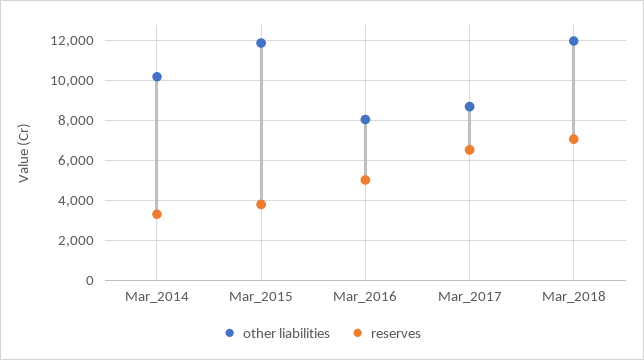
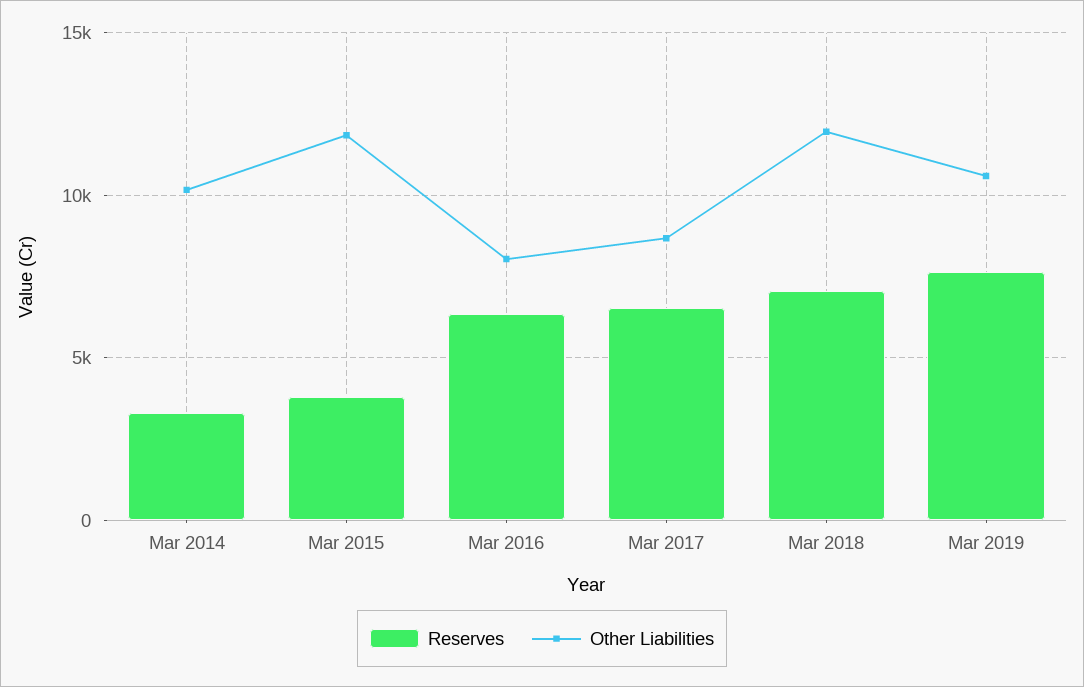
reserves, Mar_2016: 5000 -> 6500
reserves, Mar 2019: none -> 7500
other liabilities, Mar 2019: none -> 10500

